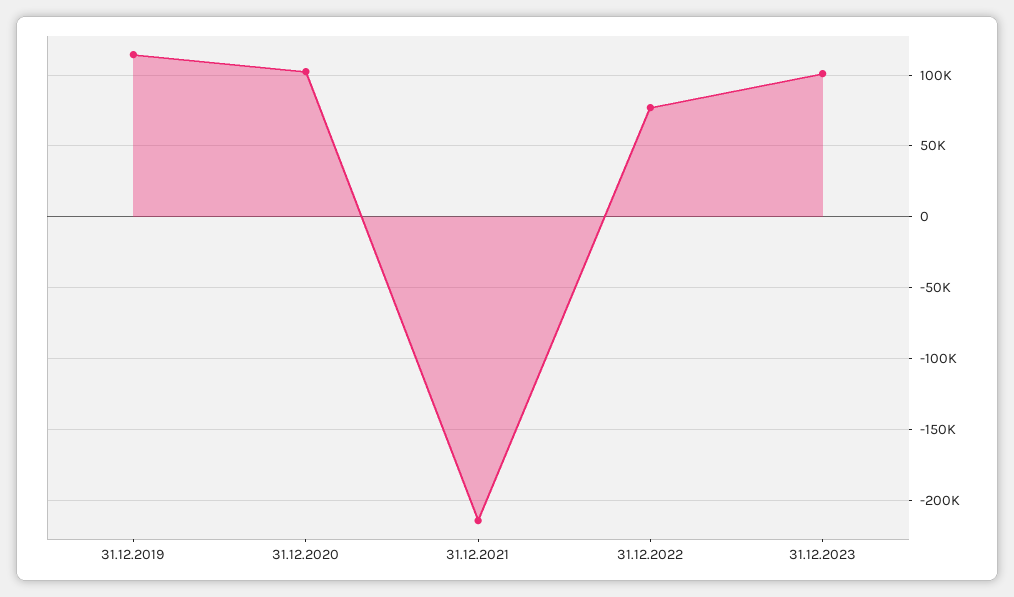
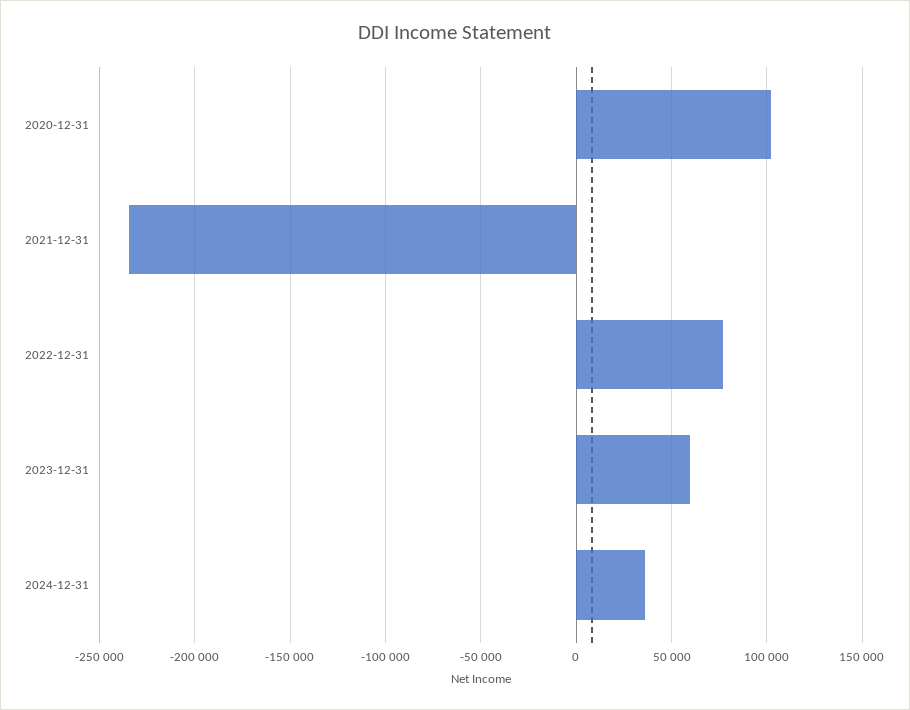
31.12.2019: 115000 -> none
31.12.2021: -215000 -> -235000
31.12.2023: 100000 -> 60000
2024-12-31: none -> 35000

